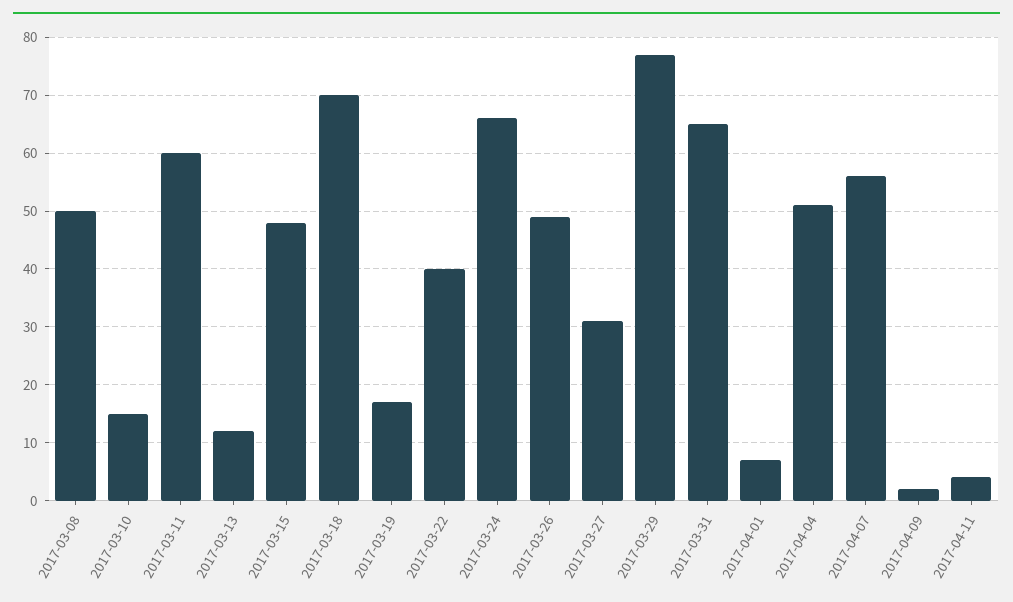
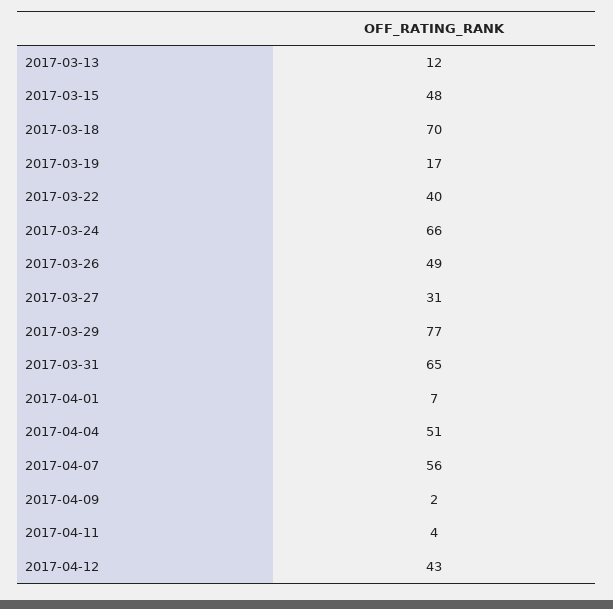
2017-03-08: 50 -> none
2017-03-10: 15 -> none
2017-03-11: 60 -> none
2017-04-12: none -> 43

